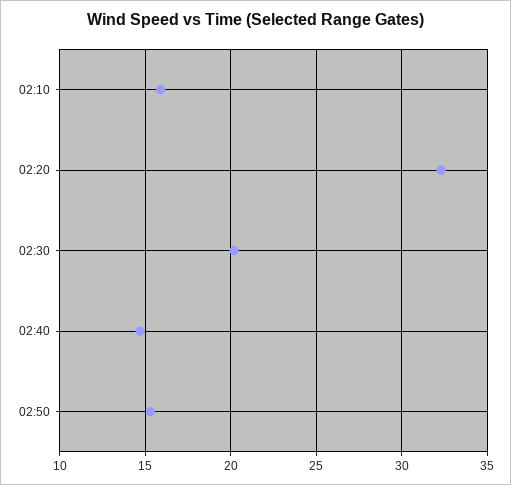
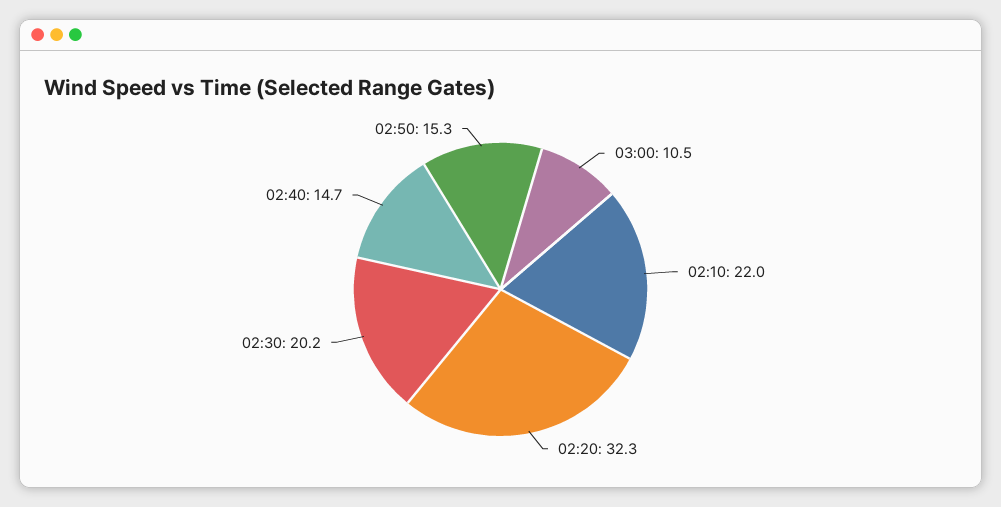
02:10: 16 -> 22
03:00: none -> 10.5

